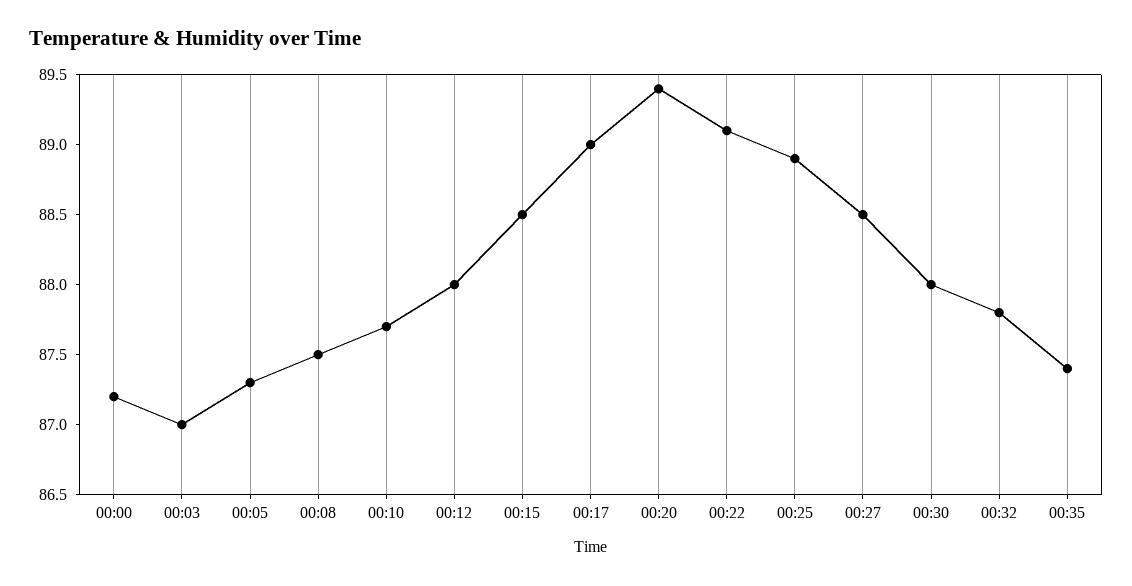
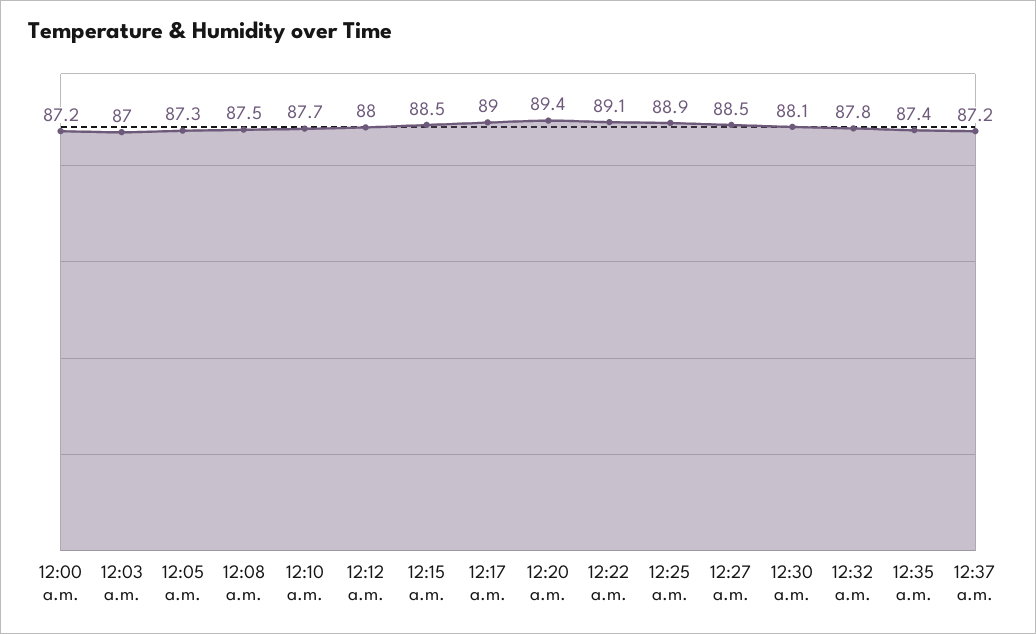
00:30: 88 -> 88.1
12:37 a.m.: none -> 87.2

